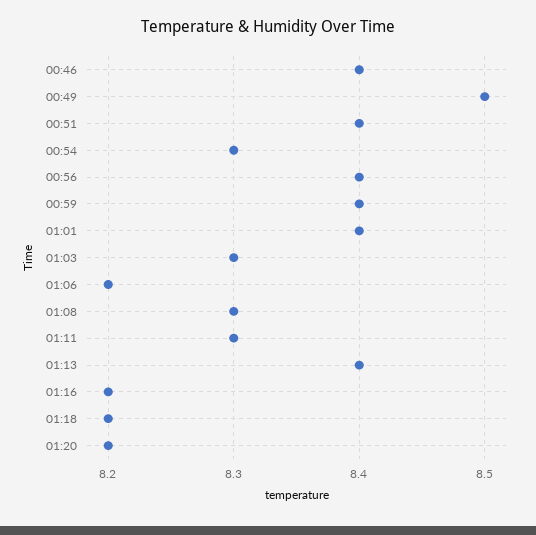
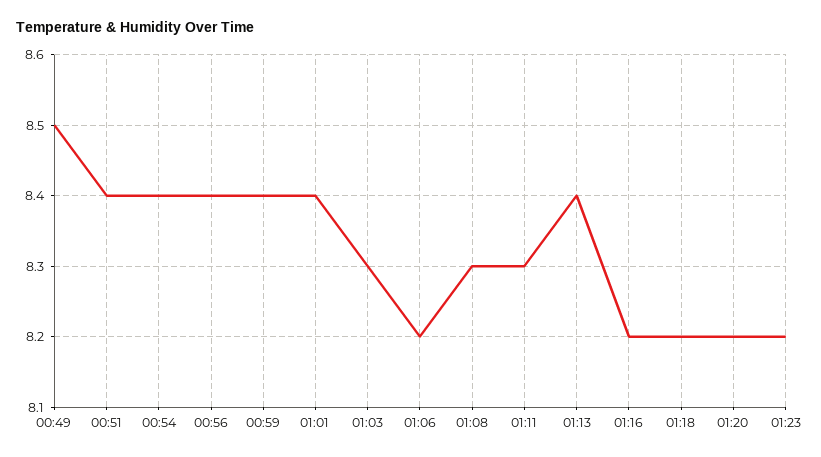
00:46: 8.4 -> none
00:54: 8.3 -> 8.4
01:23: none -> 8.2

